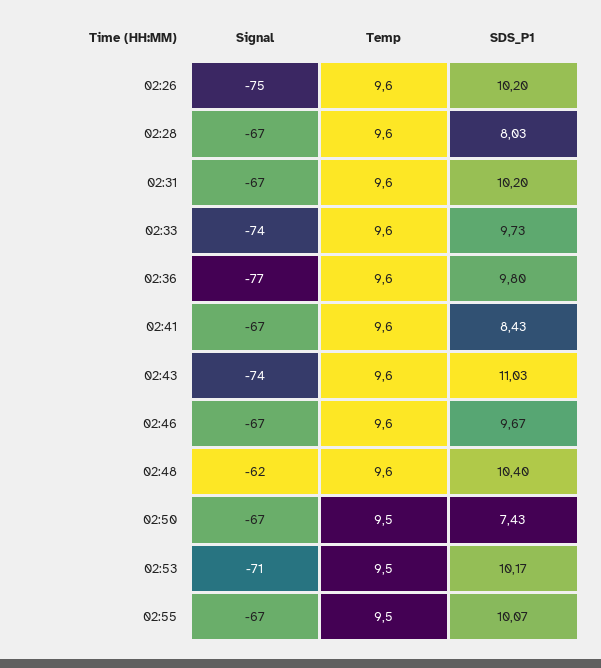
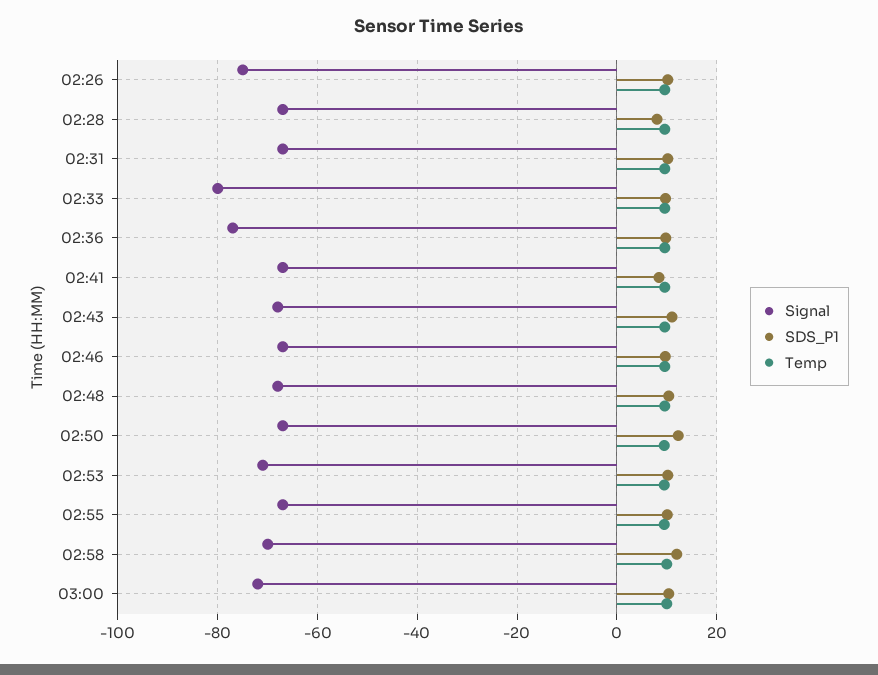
Signal, 02:33: -74 -> -80
Signal, 02:43: -74 -> -68
Signal, 02:48: -62 -> -68
SDS_P1, 02:50: 7.43 -> 12
Signal, 02:58: none -> -70
SDS_P1, 02:58: none -> 12
Temp, 02:58: none -> 10
Signal, 03:00: none -> -72
SDS_P1, 03:00: none -> 10
Temp, 03:00: none -> 10

